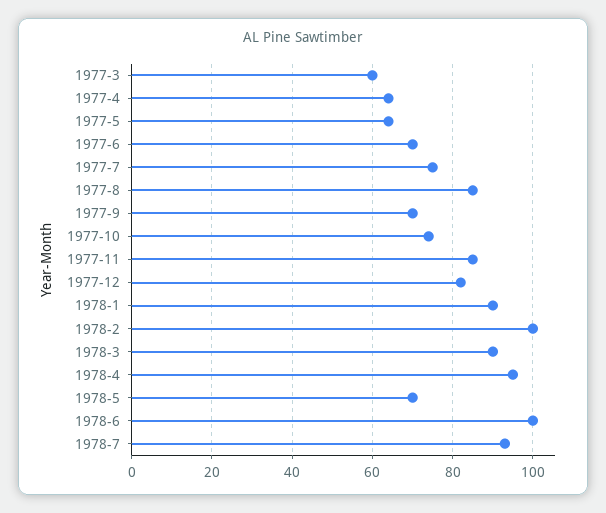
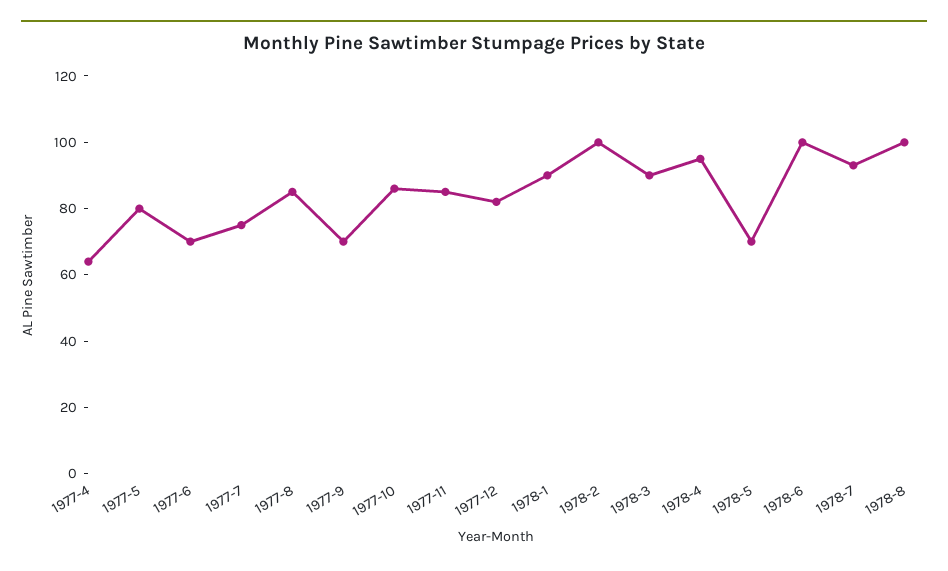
1977-3: 60 -> none
1977-5: 65 -> 80
1977-10: 75 -> 85
1978-8: none -> 100

